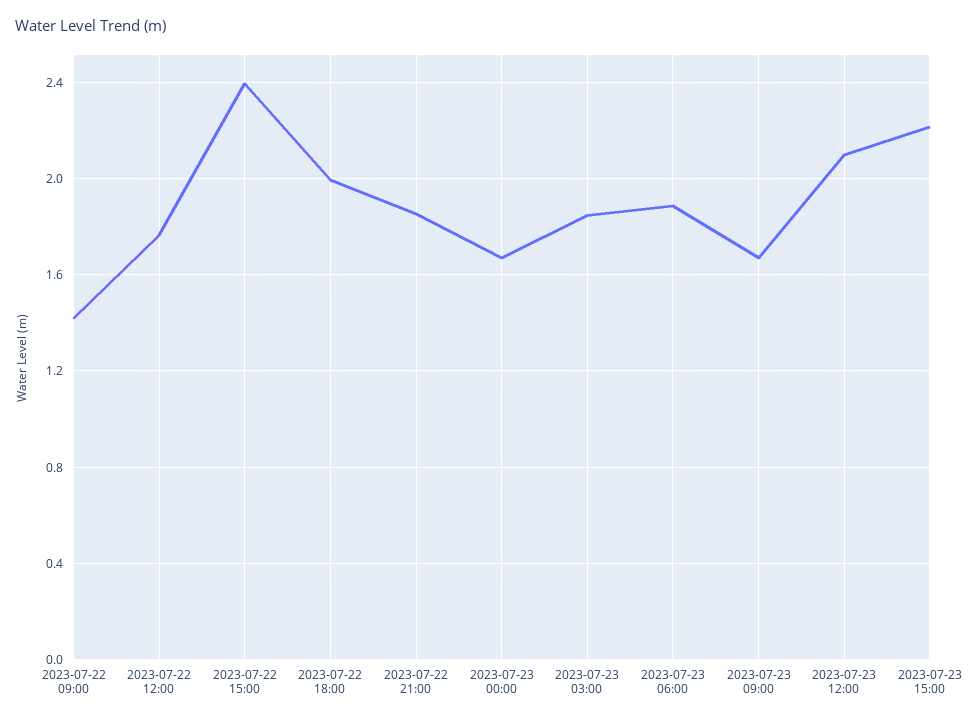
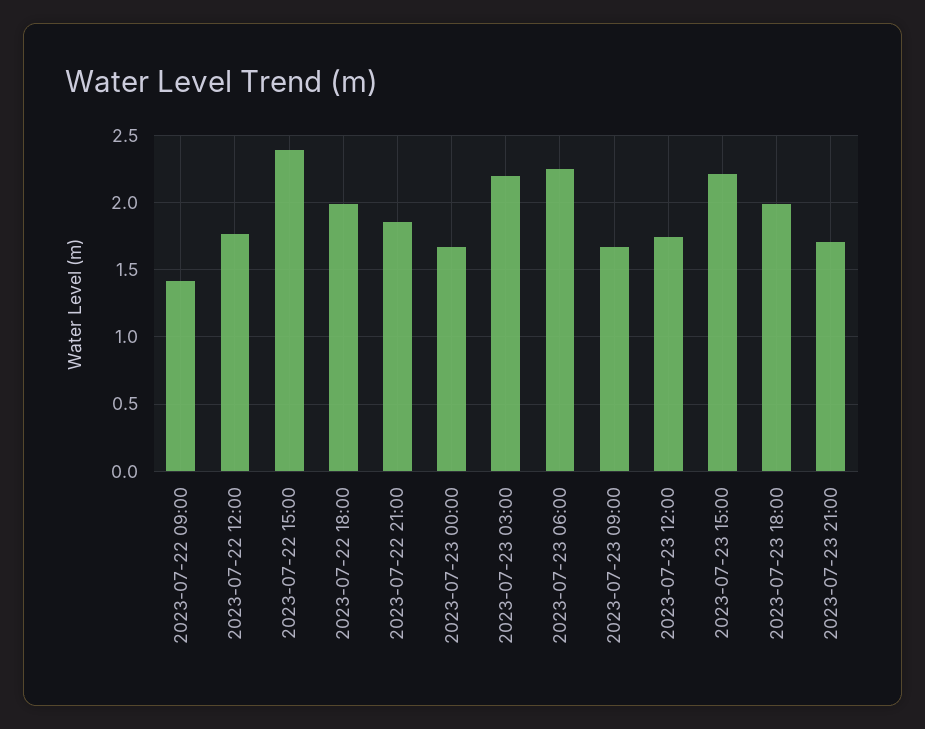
2023-07-23 03:00: 1.85 -> 2.2
2023-07-23 06:00: 1.9 -> 2.25
2023-07-23 12:00: 2.1 -> 1.75
2023-07-23 18:00: none -> 2
2023-07-23 21:00: none -> 1.7

